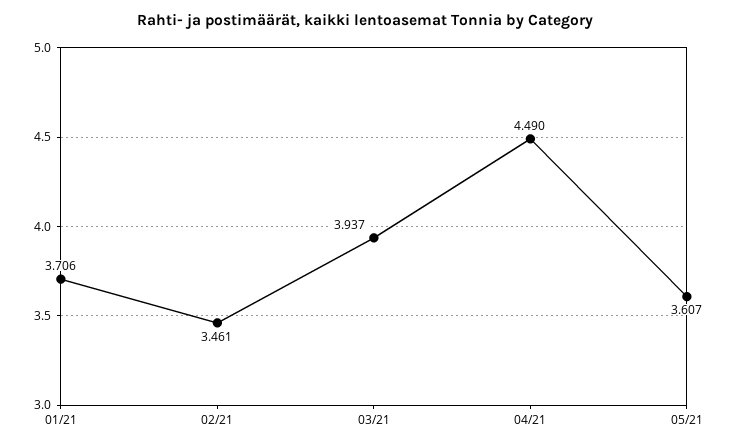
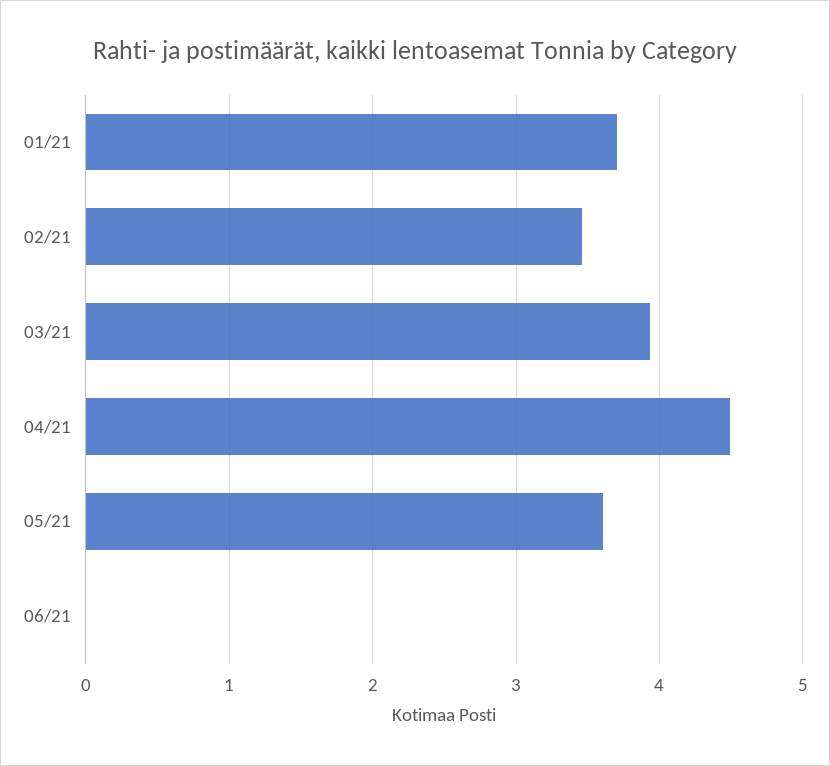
06/21: none -> 0

